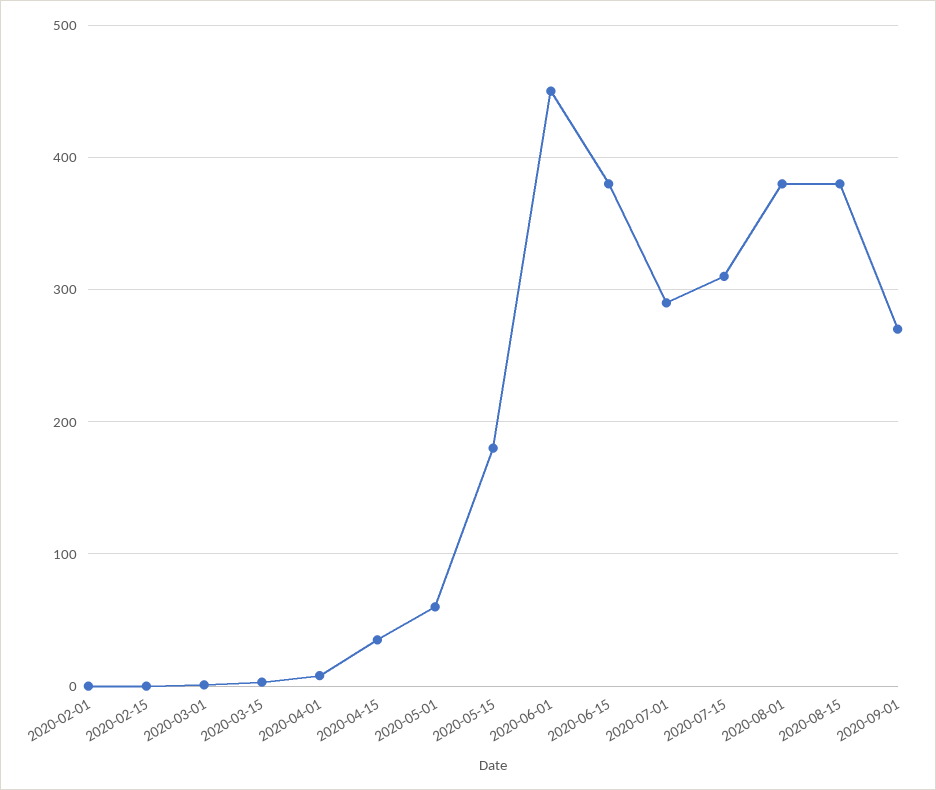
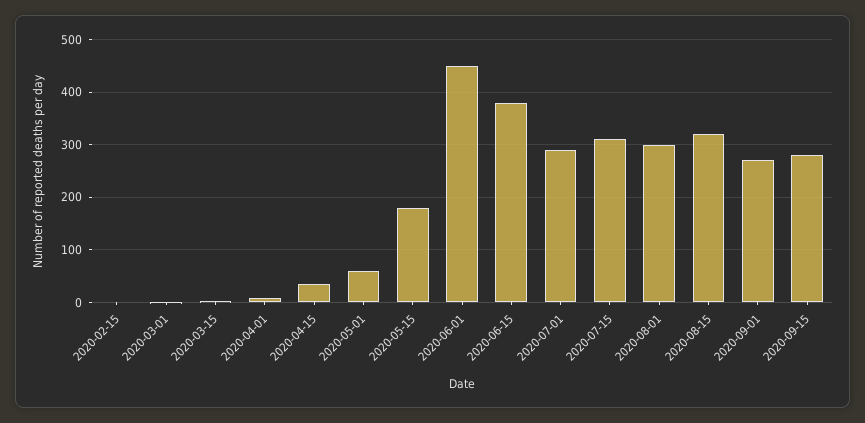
2020-02-01: 0 -> none
2020-08-01: 380 -> 300
2020-08-15: 380 -> 320
2020-09-15: none -> 280

